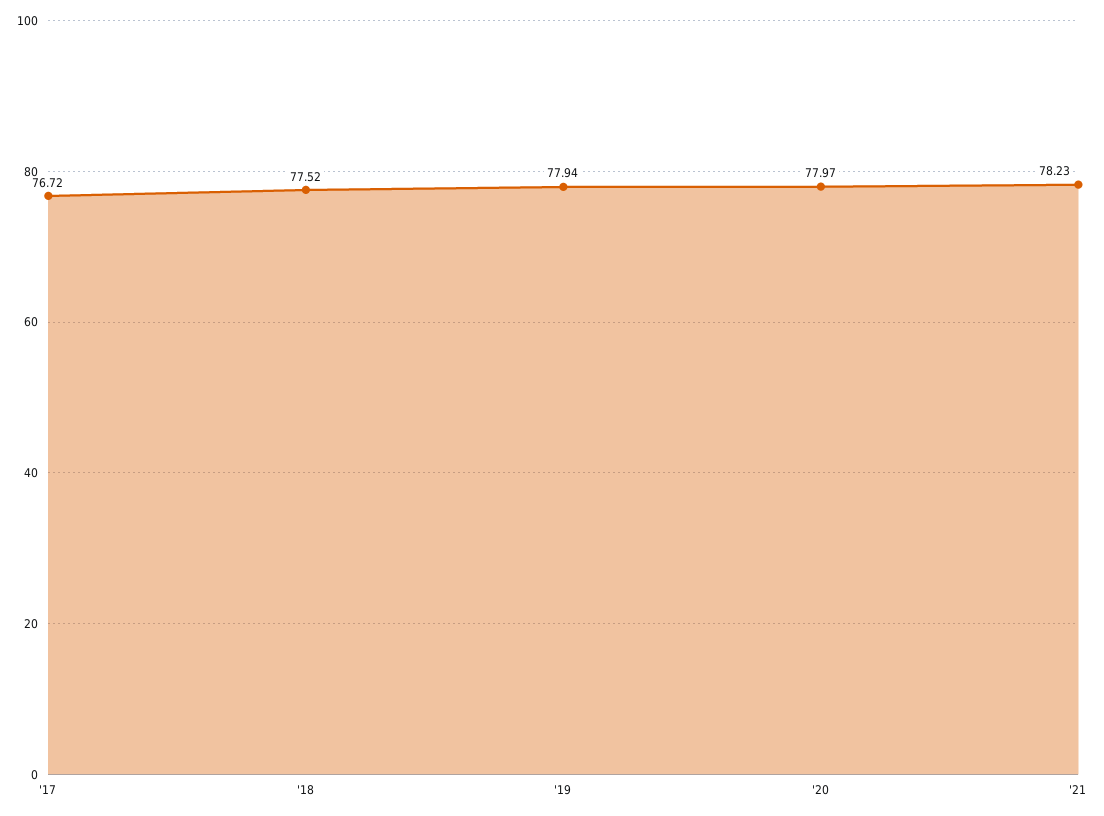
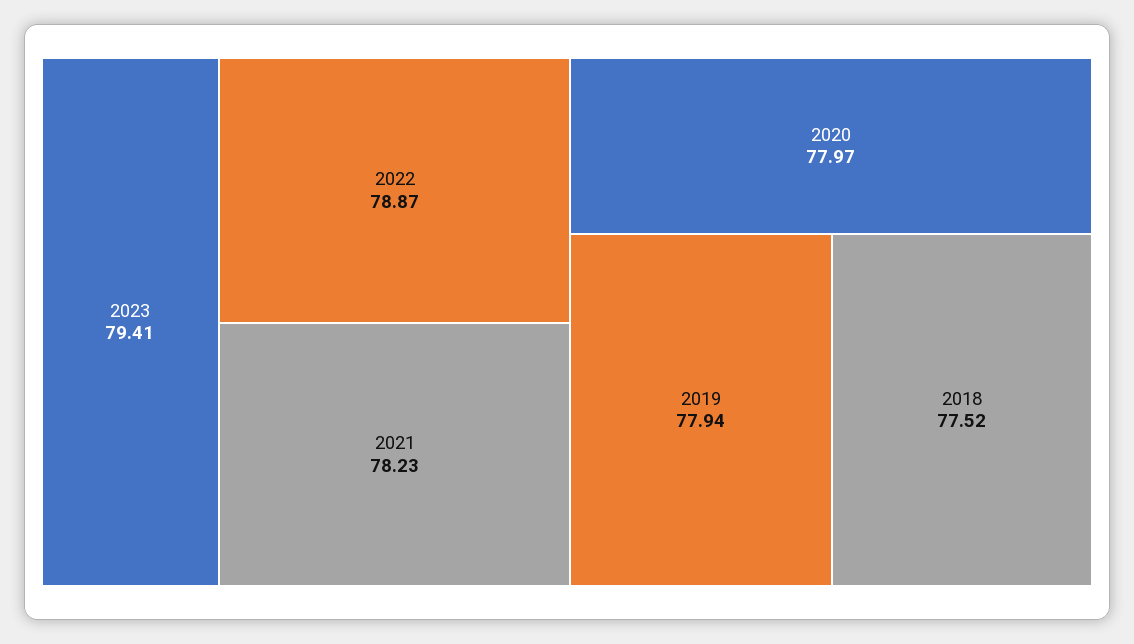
'17: 76.72 -> none
2023: none -> 79.41
2022: none -> 78.87

